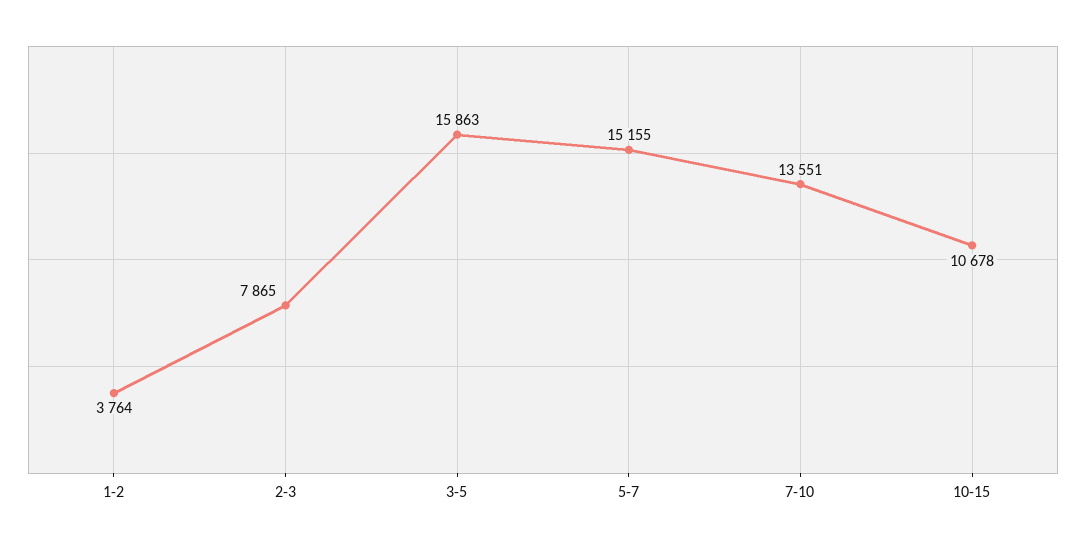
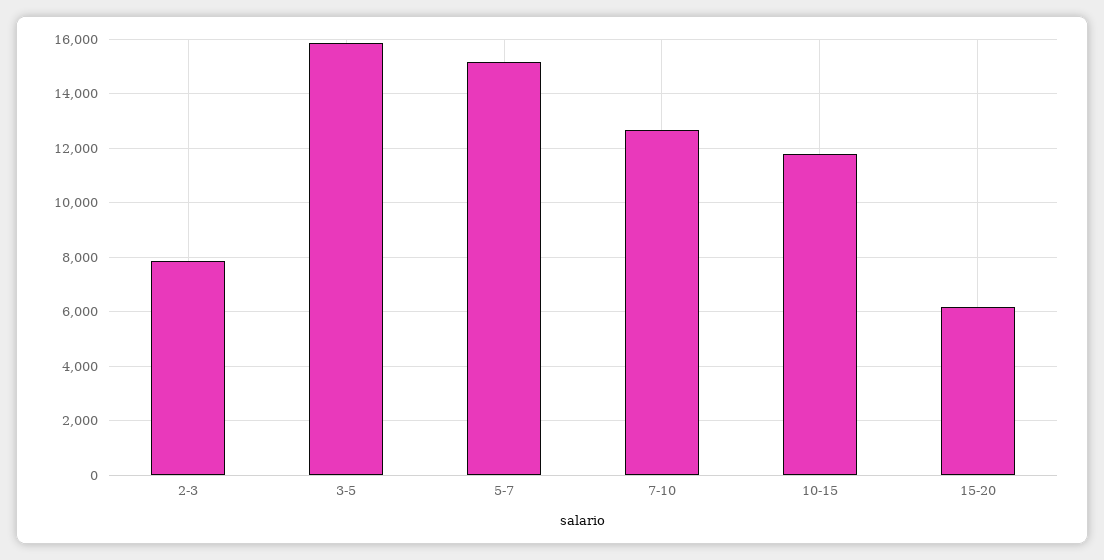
1-2: 3764 -> none
7-10: 13551 -> 12750
10-15: 10678 -> 11750
15-20: none -> 6250

